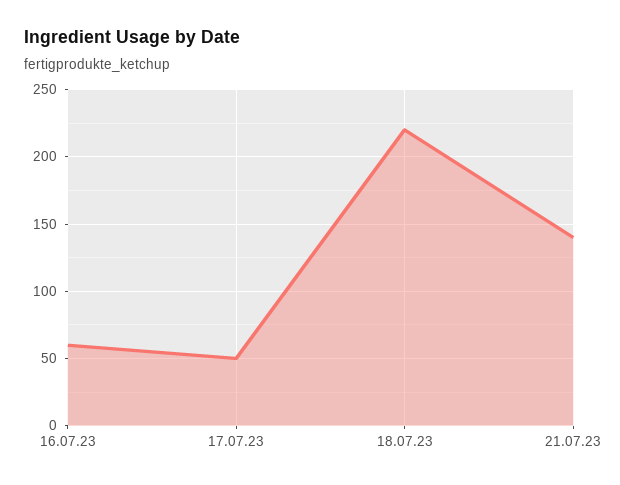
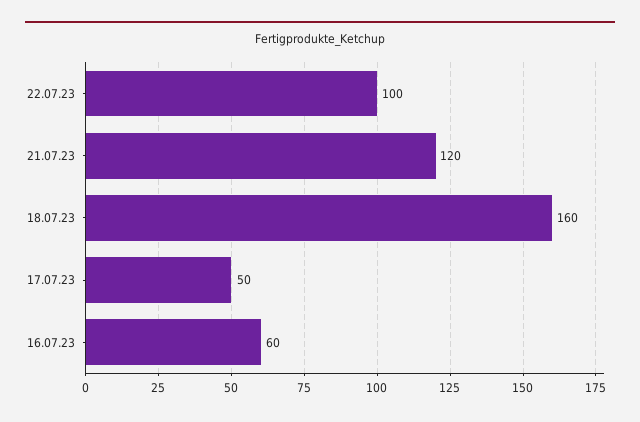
18.07.23: 220 -> 160
21.07.23: 140 -> 120
22.07.23: none -> 100

